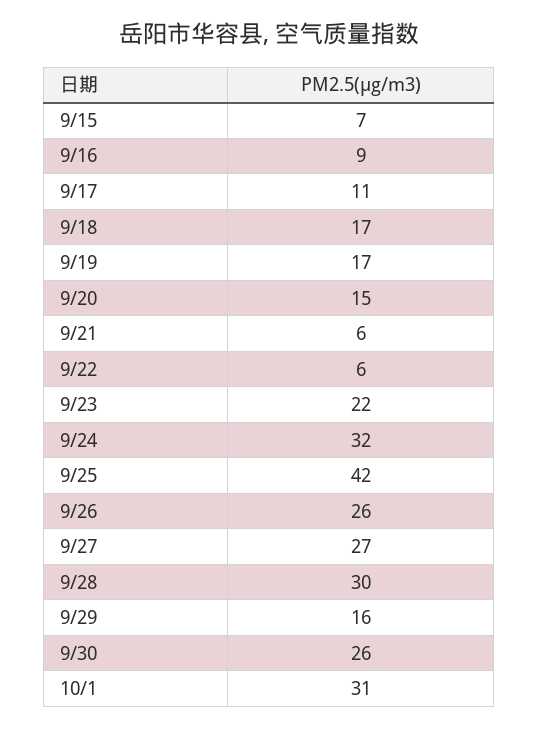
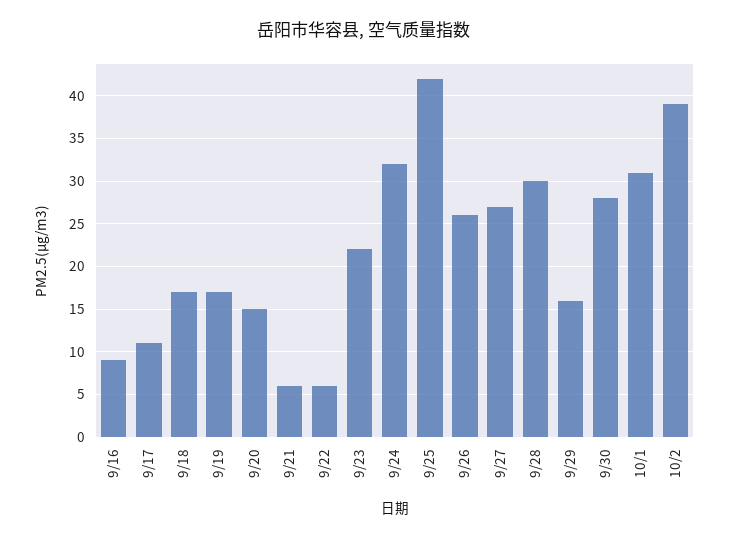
9/15: 7 -> none
9/30: 26 -> 28
10/2: none -> 39

